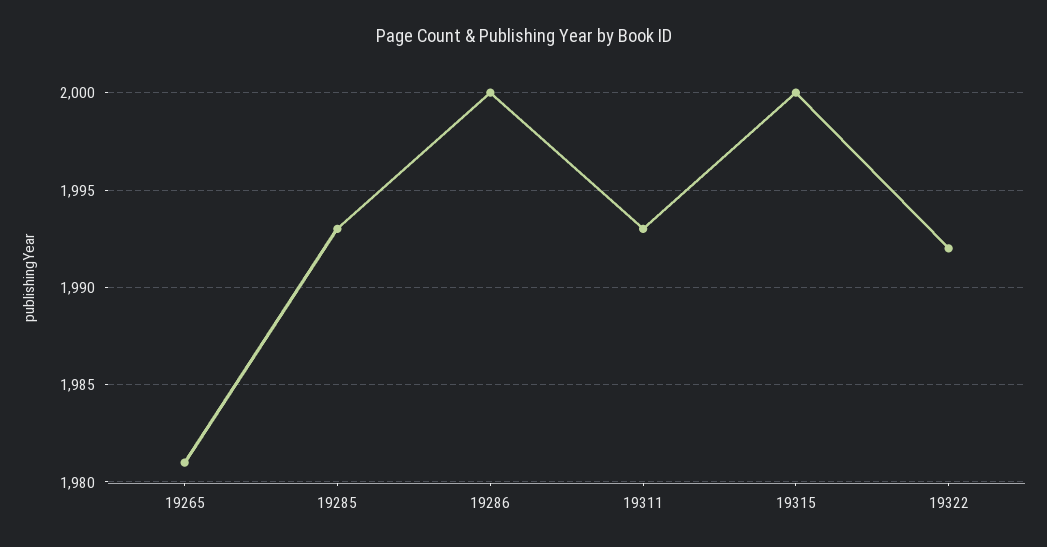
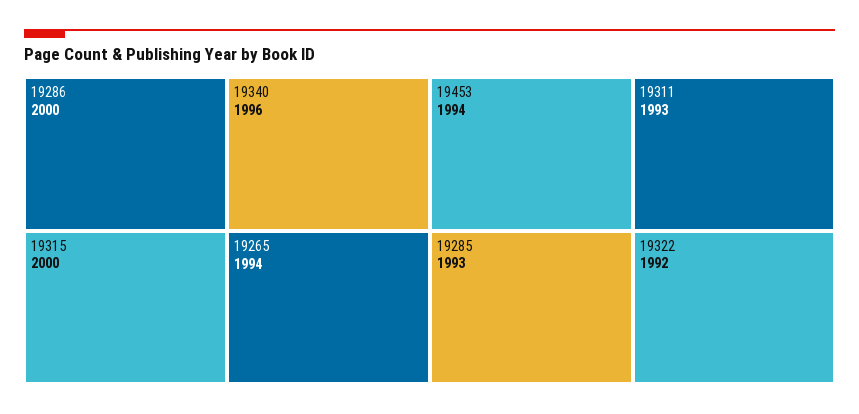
19265: 1981 -> 1994
19340: none -> 1996
19453: none -> 1994

